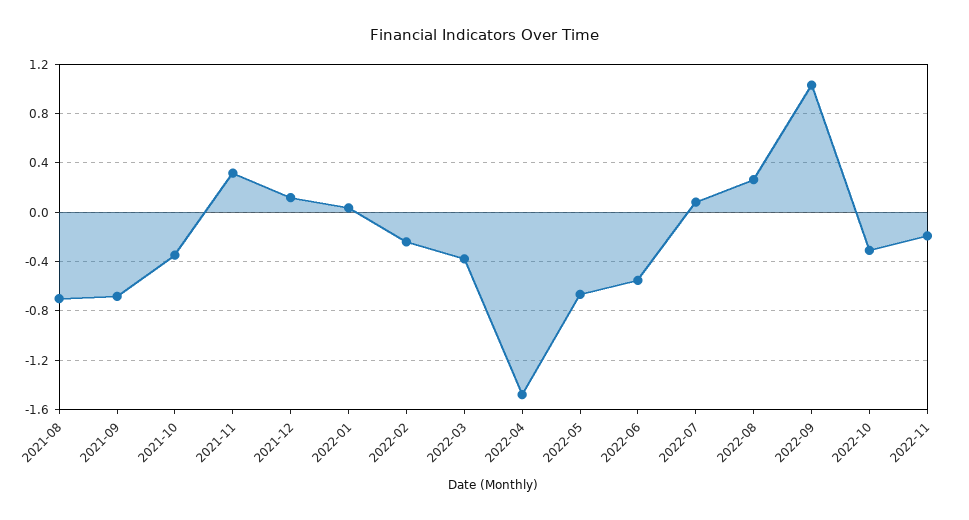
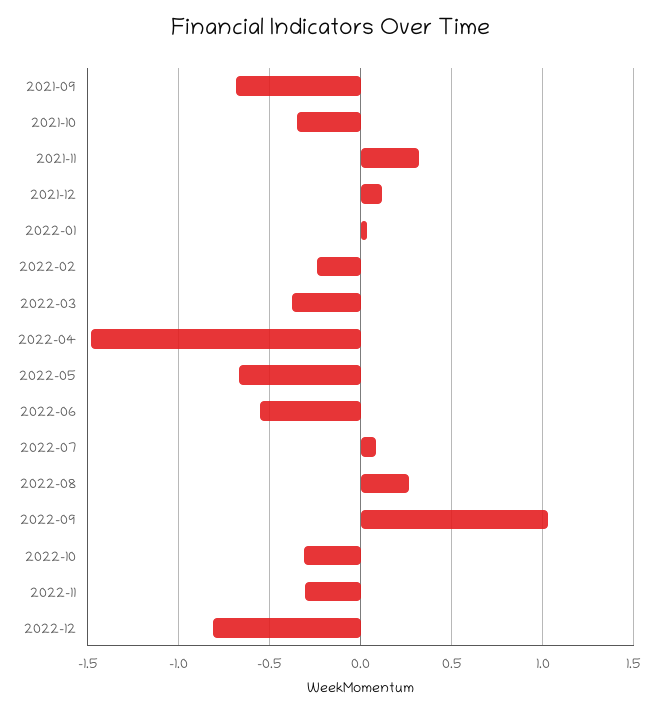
2021-08: -0.7 -> none
2022-11: -0.2 -> -0.3
2022-12: none -> -0.8

